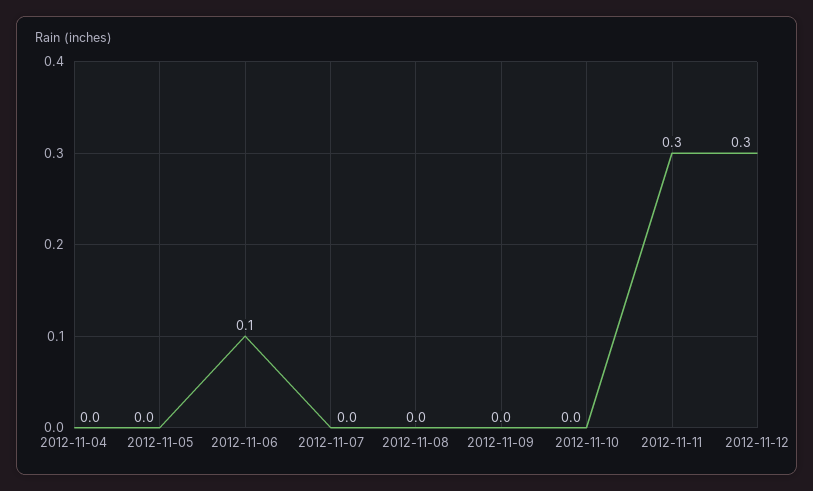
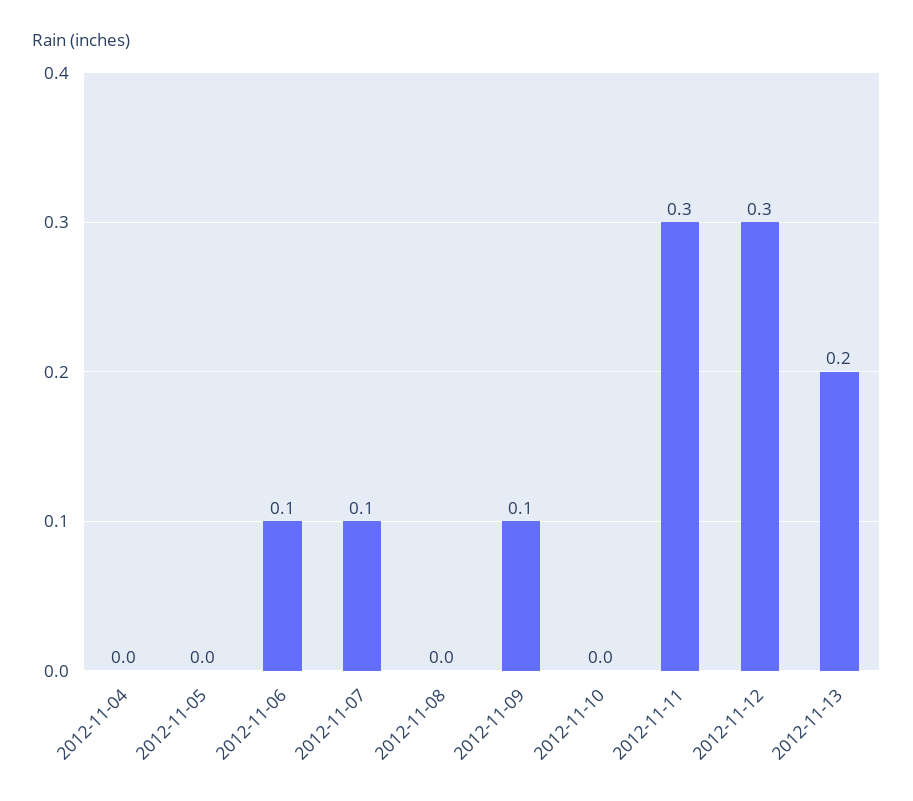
2012-11-07: 0 -> 0.1
2012-11-09: 0 -> 0.1
2012-11-13: none -> 0.2

